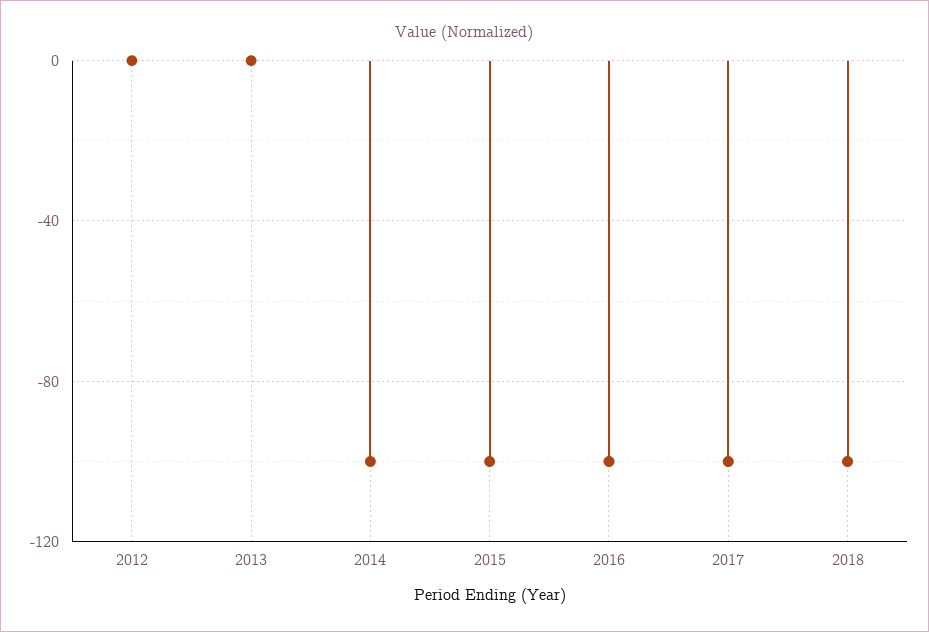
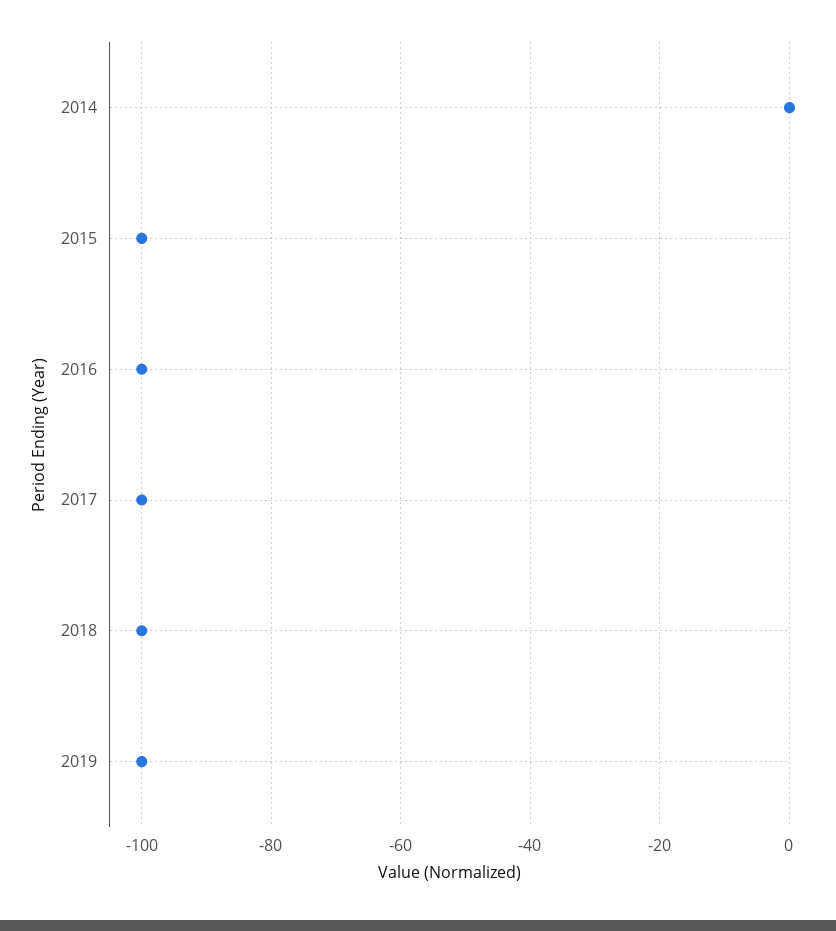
2012: 0 -> none
2013: 0 -> none
2014: -100 -> 0
2019: none -> -100

